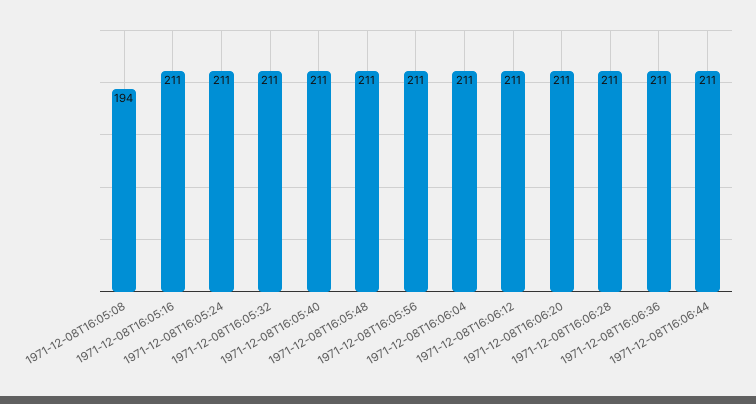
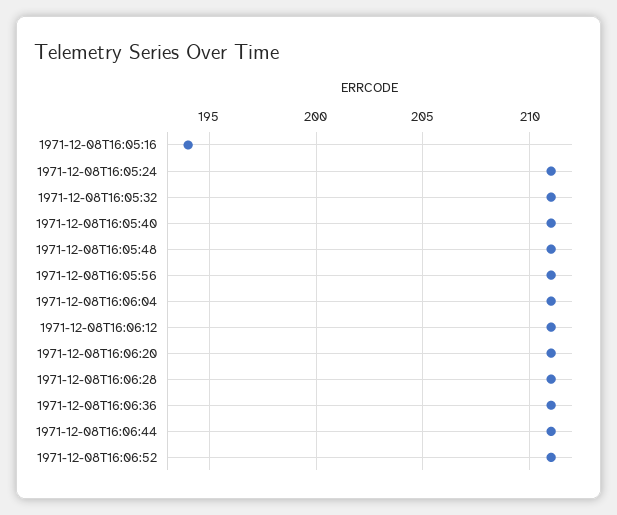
1971-12-08T16:05:08: 194 -> none
1971-12-08T16:05:16: 211 -> 194
1971-12-08T16:06:52: none -> 211

